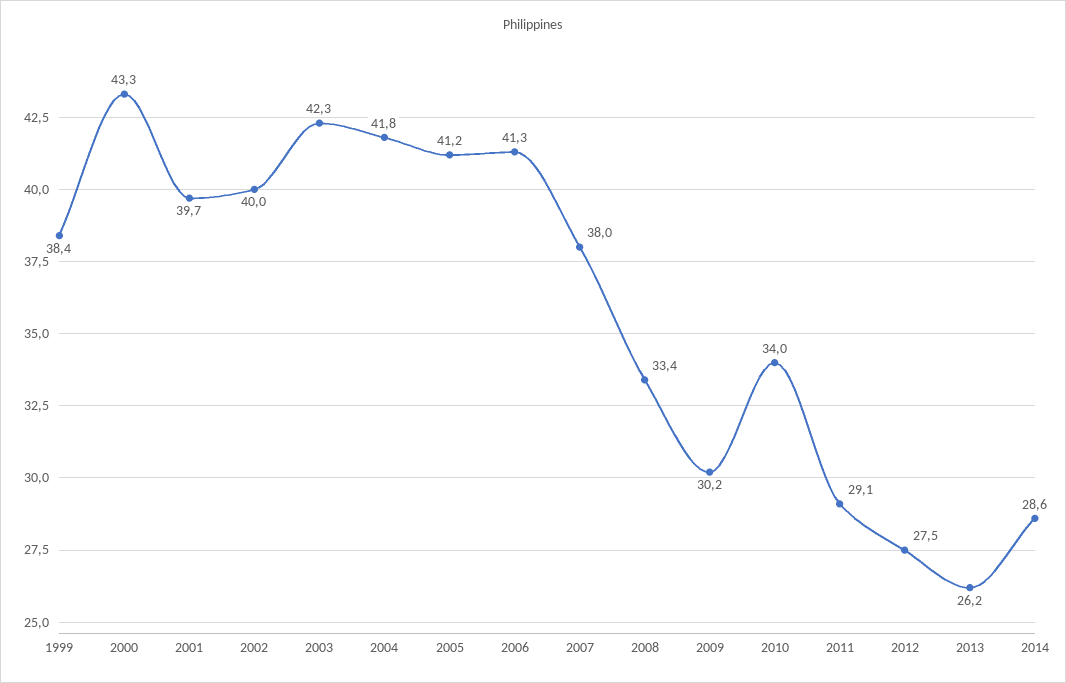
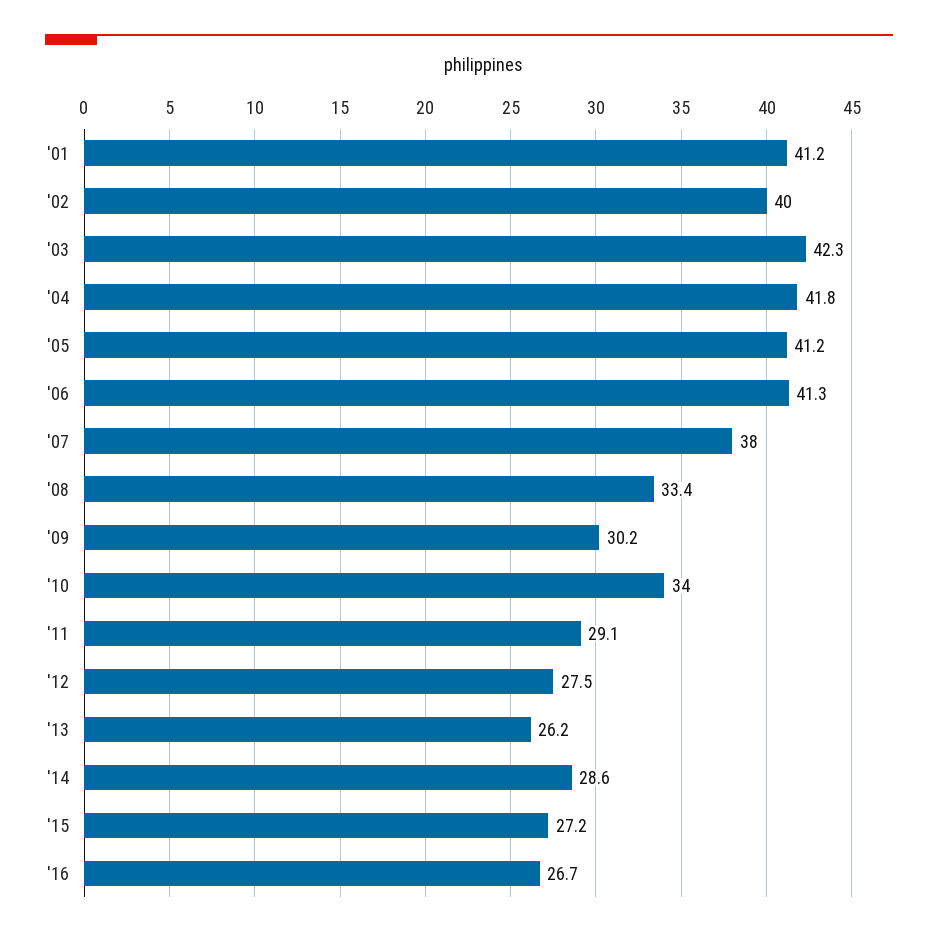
1999: 38.4 -> none
2000: 43.3 -> none
2001: 39.7 -> 41.2
'15: none -> 27.2
'16: none -> 26.7

